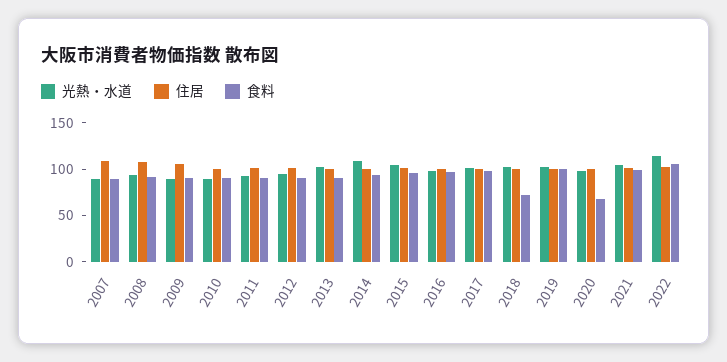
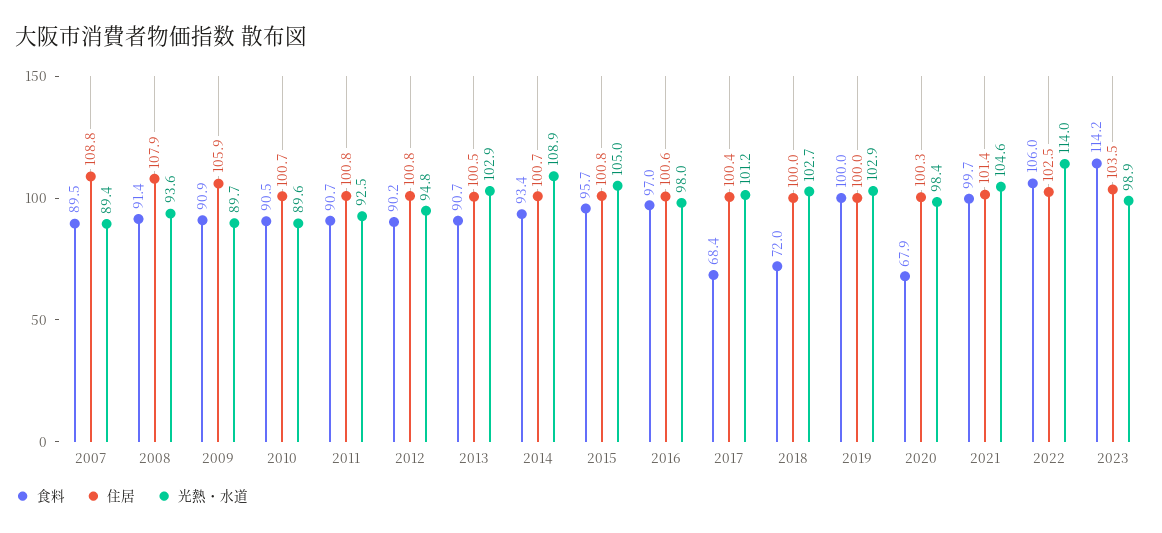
食料, 2017: 100 -> 68.4
食料, 2023: none -> 114.2
住居, 2023: none -> 103.5
光熱・水道, 2023: none -> 98.9

